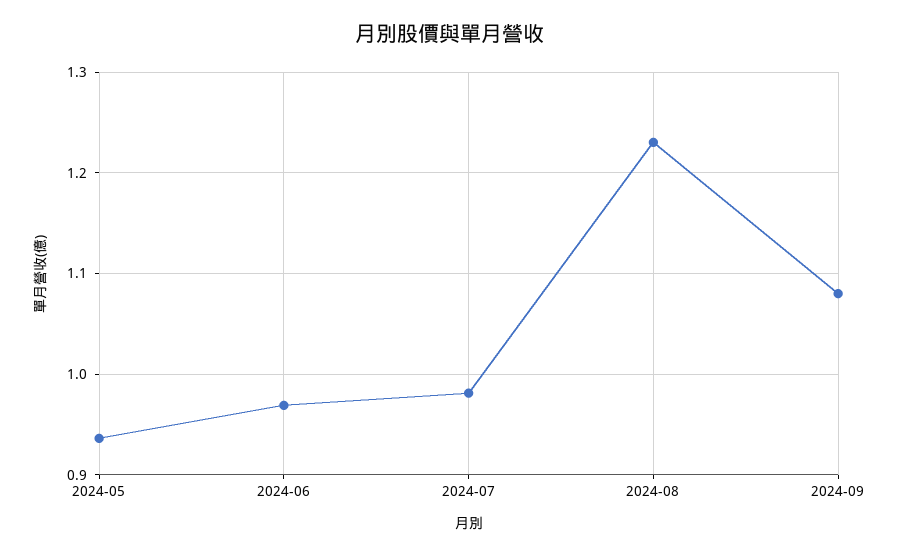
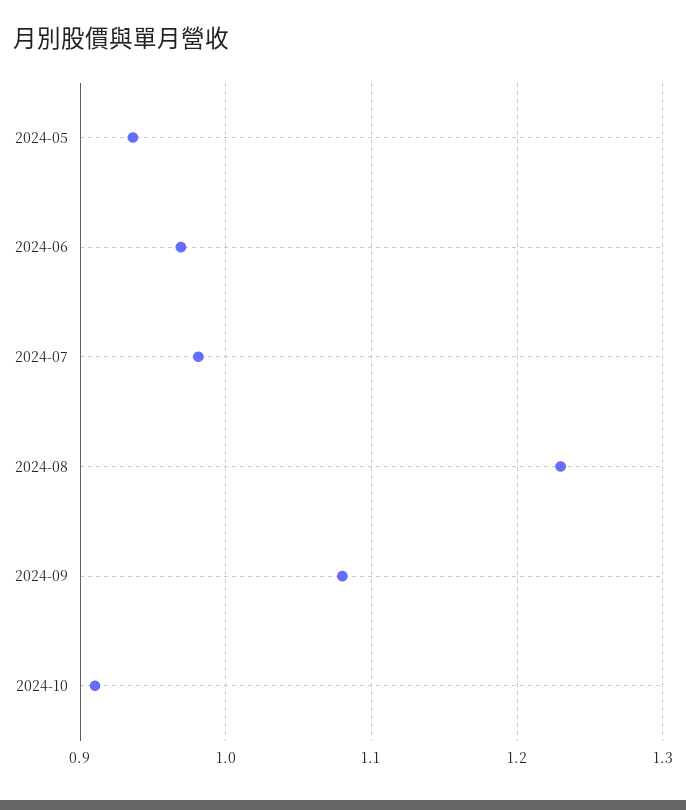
2024-10: none -> 0.91

